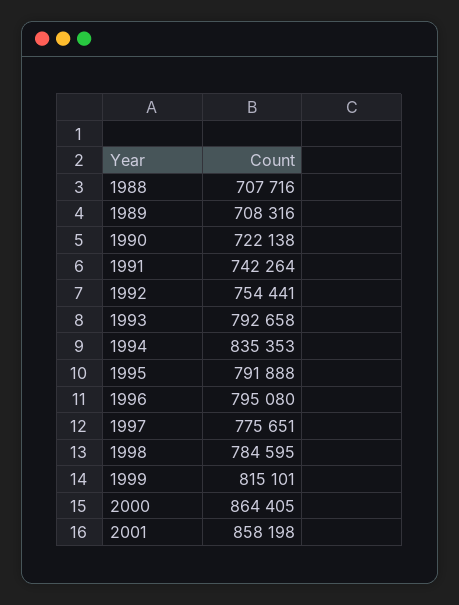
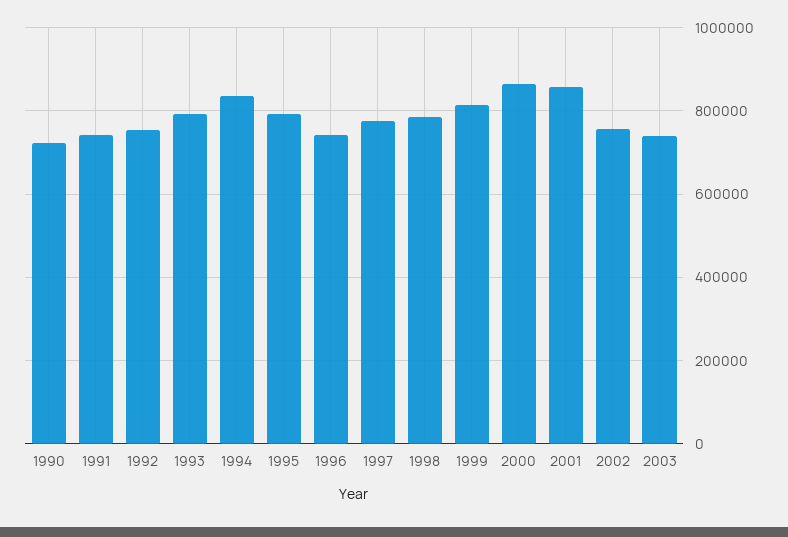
1988: 707716 -> none
1989: 708316 -> none
1996: 795080 -> 740000
2002: none -> 760000
2003: none -> 740000

